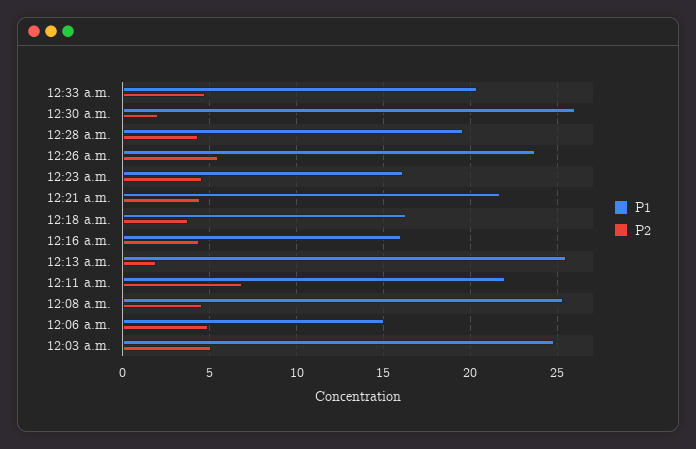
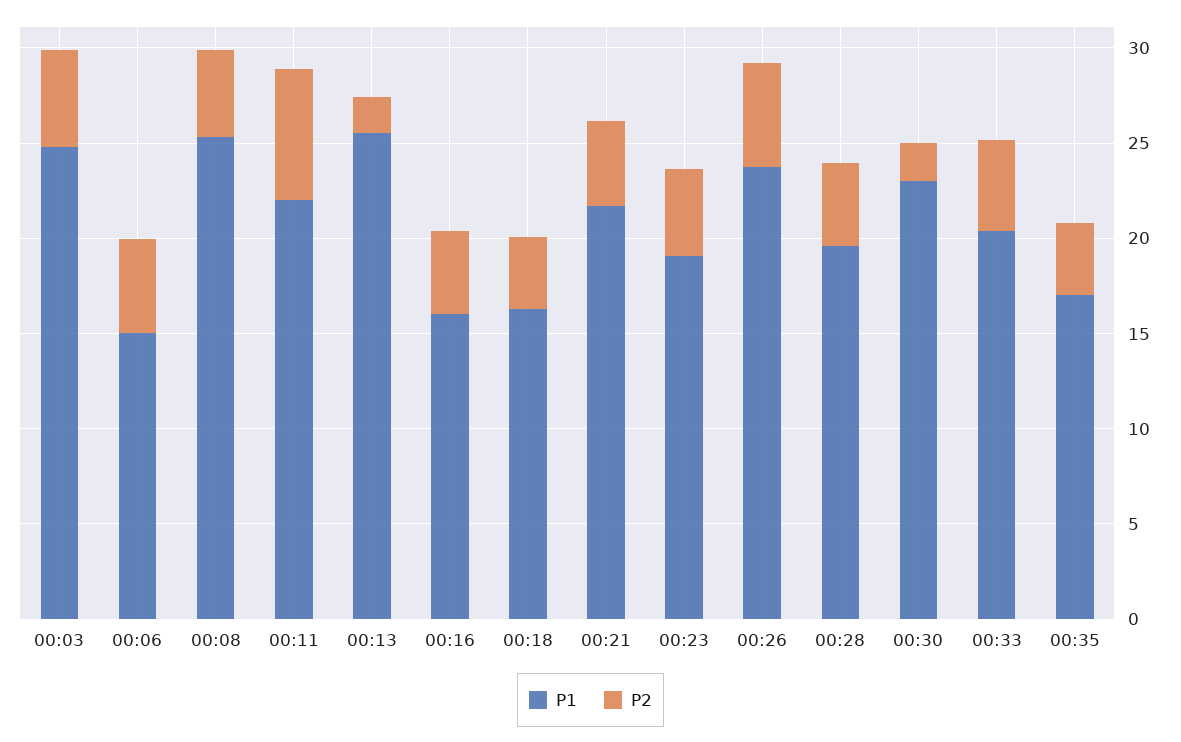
P1, 12:30 a.m.: 26 -> 23
P1, 12:23 a.m.: 16 -> 19
P1, 00:35: none -> 17
P2, 00:35: none -> 4

